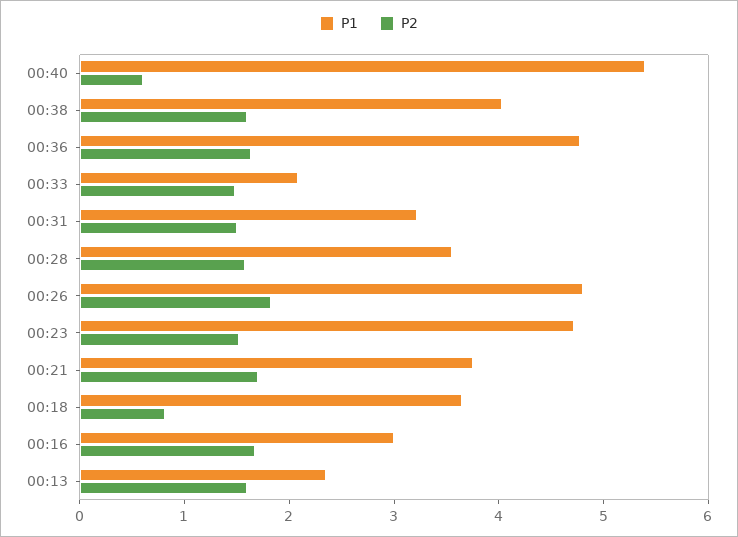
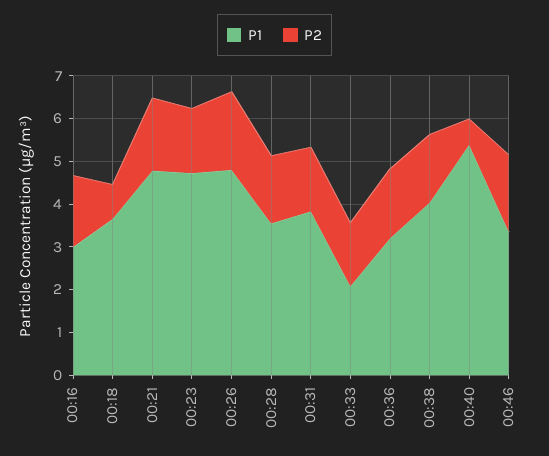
P1, 00:36: 4.8 -> 3.2
P1, 00:31: 3.2 -> 3.8
P1, 00:21: 3.8 -> 4.8
P1, 00:13: 2.4 -> none
P2, 00:13: 1.6 -> none
P1, 00:46: none -> 3.4
P2, 00:46: none -> 1.8

